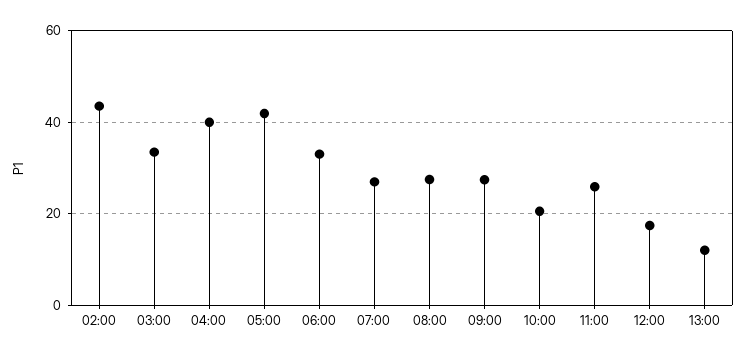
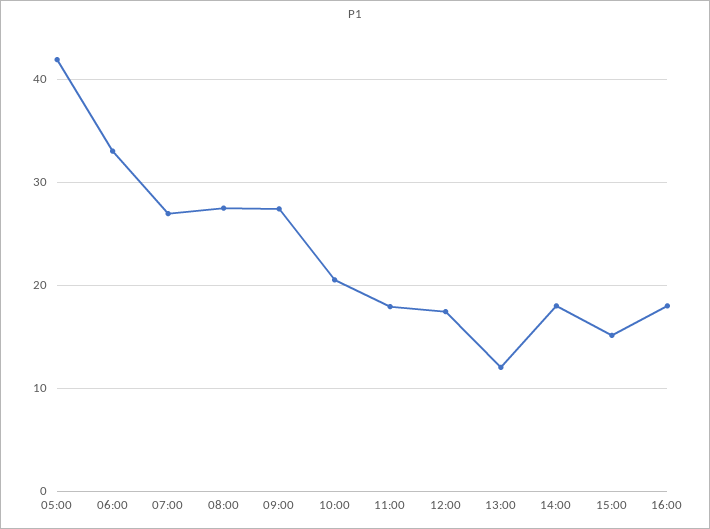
02:00: 44 -> none
03:00: 34 -> none
04:00: 40 -> none
11:00: 26 -> 18
14:00: none -> 18
15:00: none -> 15
16:00: none -> 18

